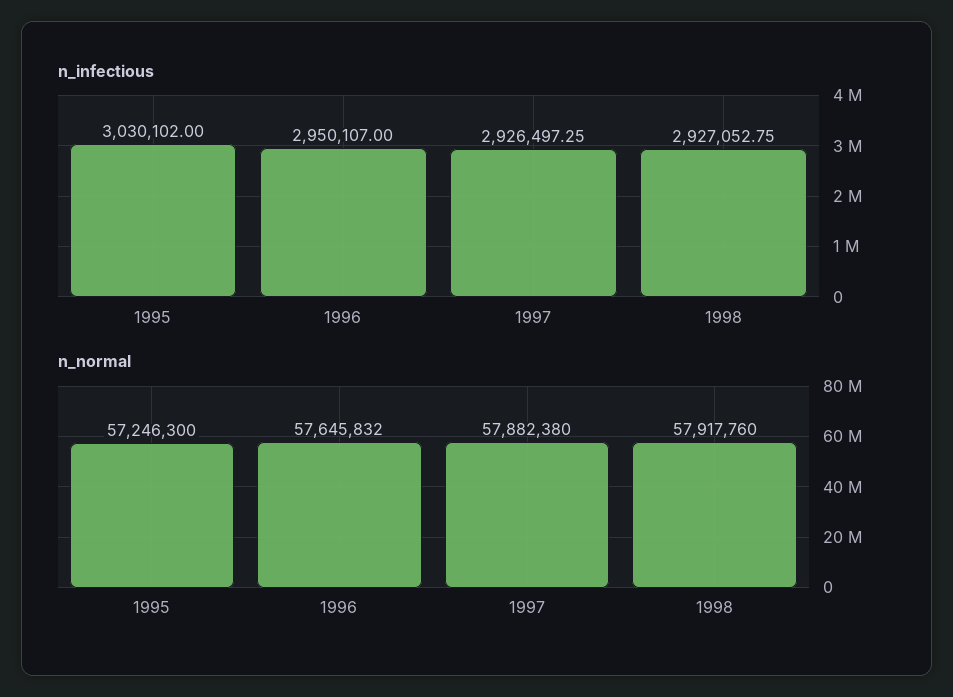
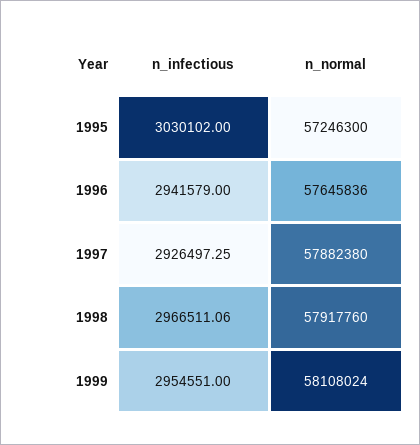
n_infectious, 1996: 2950107 -> 2941579
n_infectious, 1998: 2927052.75 -> 2966511.06
n_normal, 1996: 57645832 -> 57645836
n_infectious, 1999: none -> 2954551
n_normal, 1999: none -> 58108024

